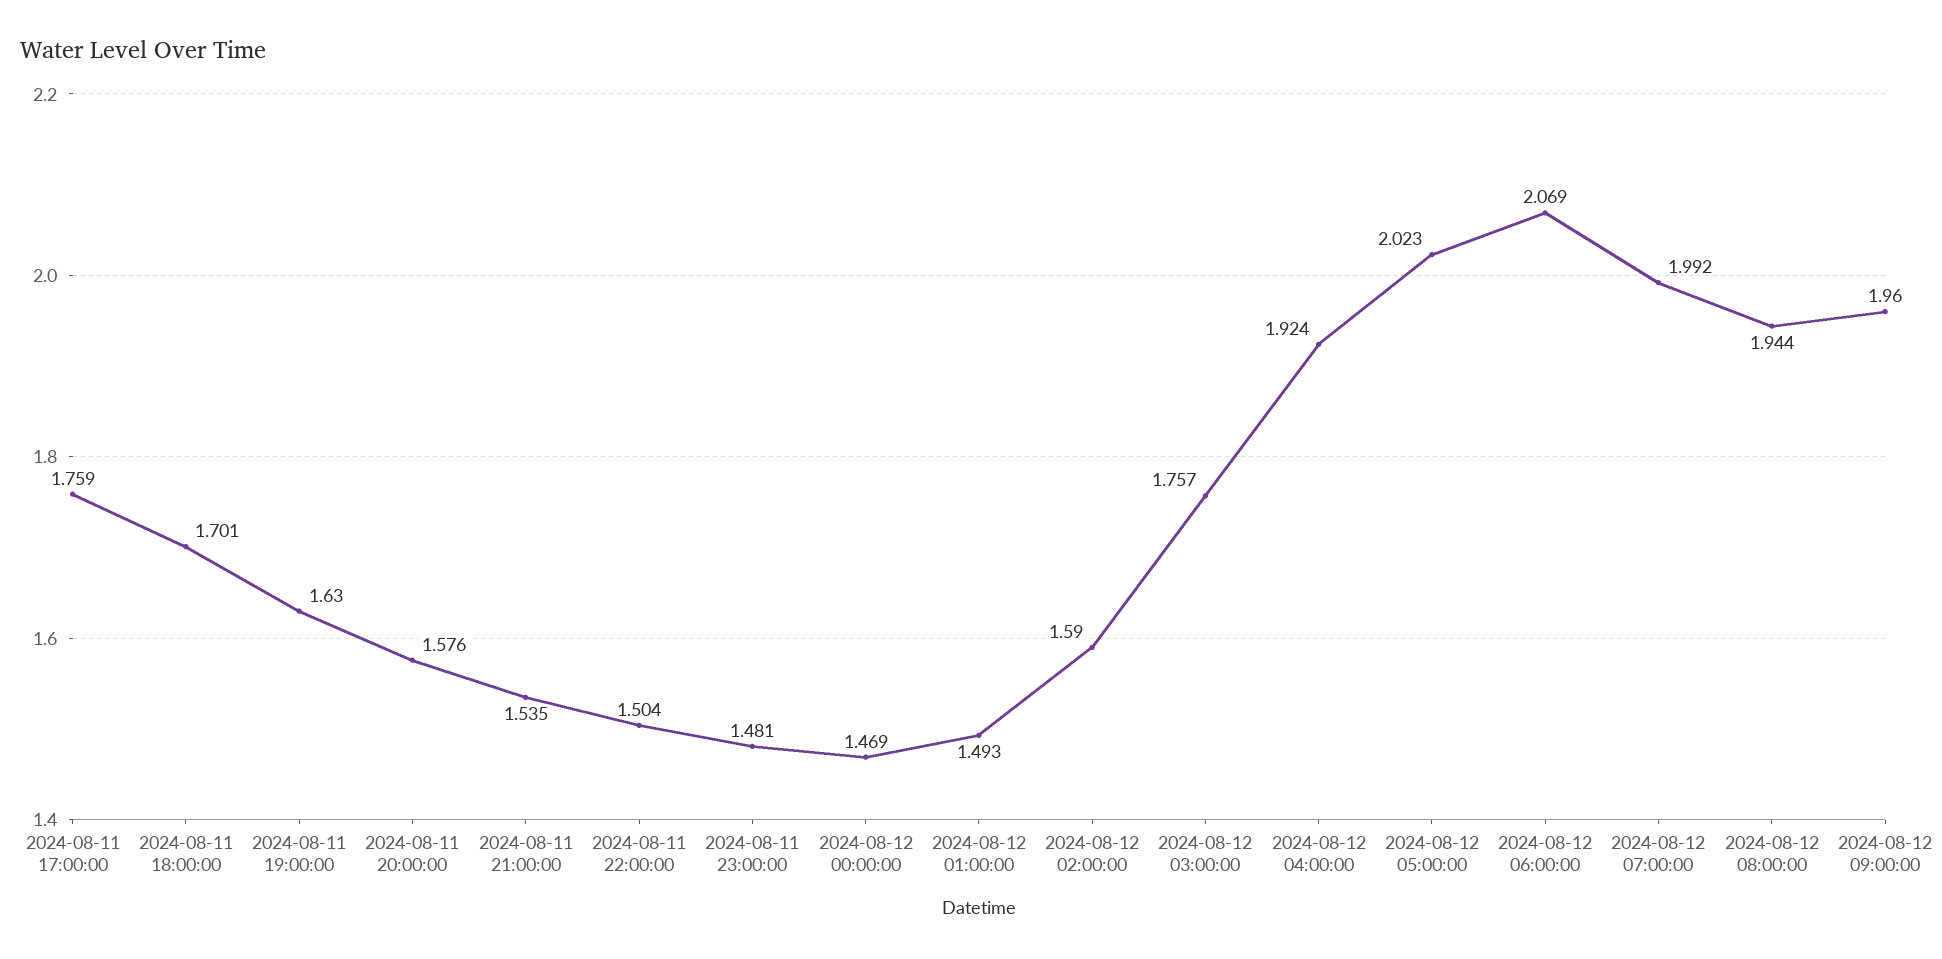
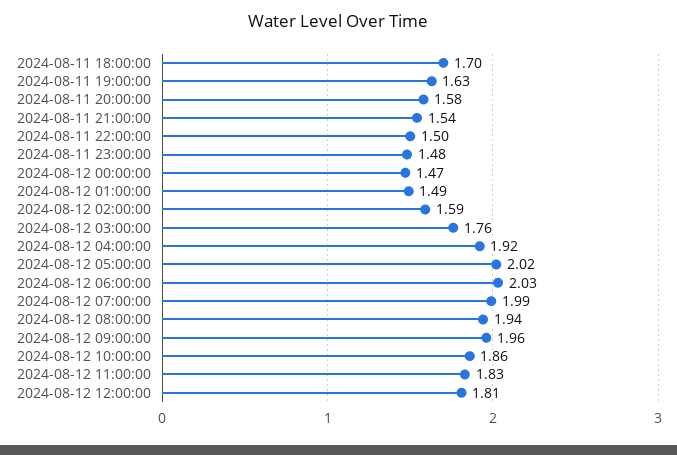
2024-08-11 17:00:00: 1.759 -> none
2024-08-12 06:00:00: 2.069 -> 2.03
2024-08-12 10:00:00: none -> 1.86
2024-08-12 11:00:00: none -> 1.83
2024-08-12 12:00:00: none -> 1.81

